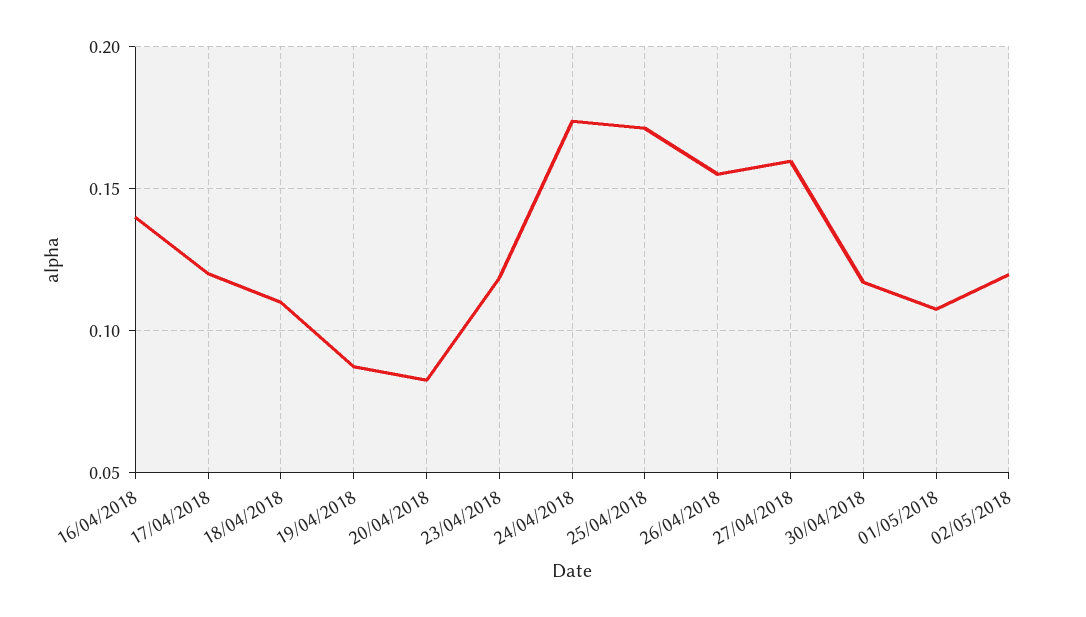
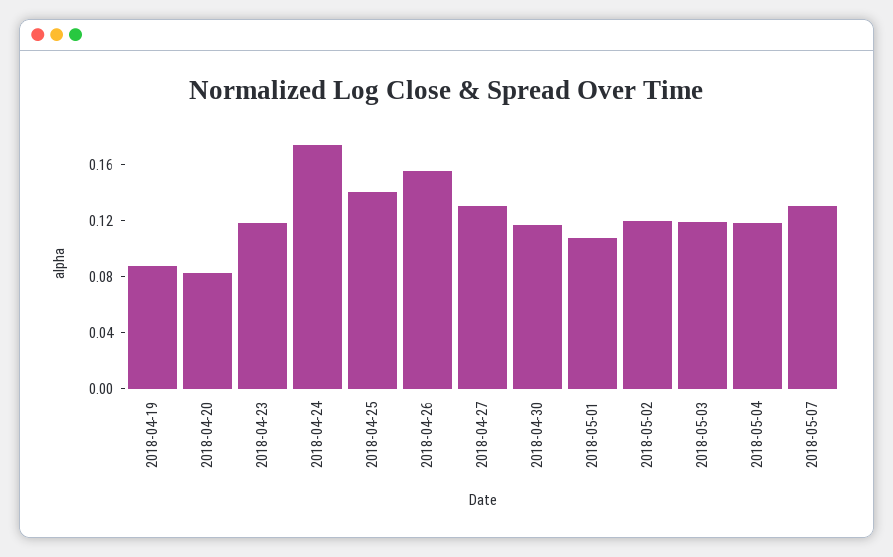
16/04/2018: 0.14 -> none
17/04/2018: 0.12 -> none
18/04/2018: 0.11 -> none
25/04/2018: 0.17 -> 0.14
27/04/2018: 0.16 -> 0.13
2018-05-03: none -> 0.12
2018-05-04: none -> 0.12
2018-05-07: none -> 0.13

